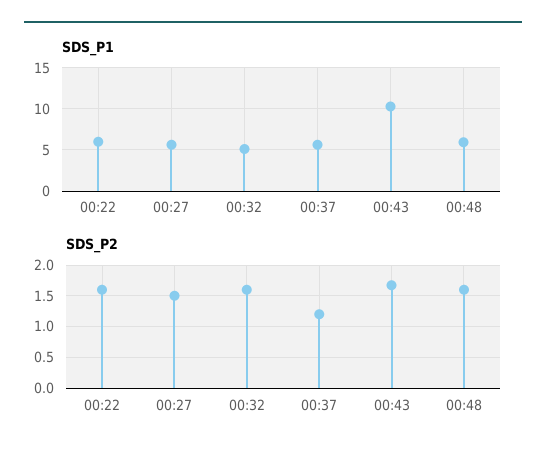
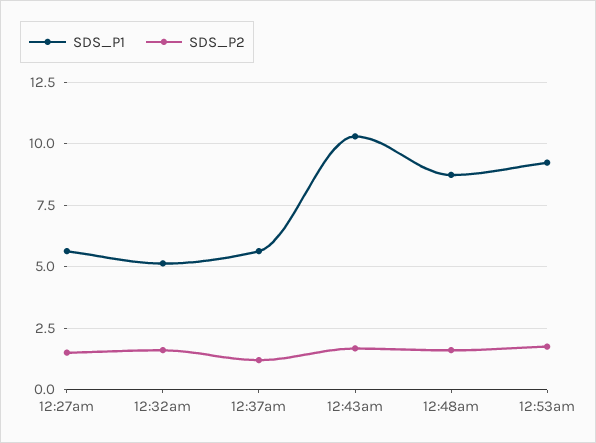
SDS_P1, 00:22: 6 -> none
SDS_P1, 00:48: 6 -> 8.75
SDS_P2, 00:22: 1.6 -> none
SDS_P1, 12:53am: none -> 9.25
SDS_P2, 12:53am: none -> 1.75

